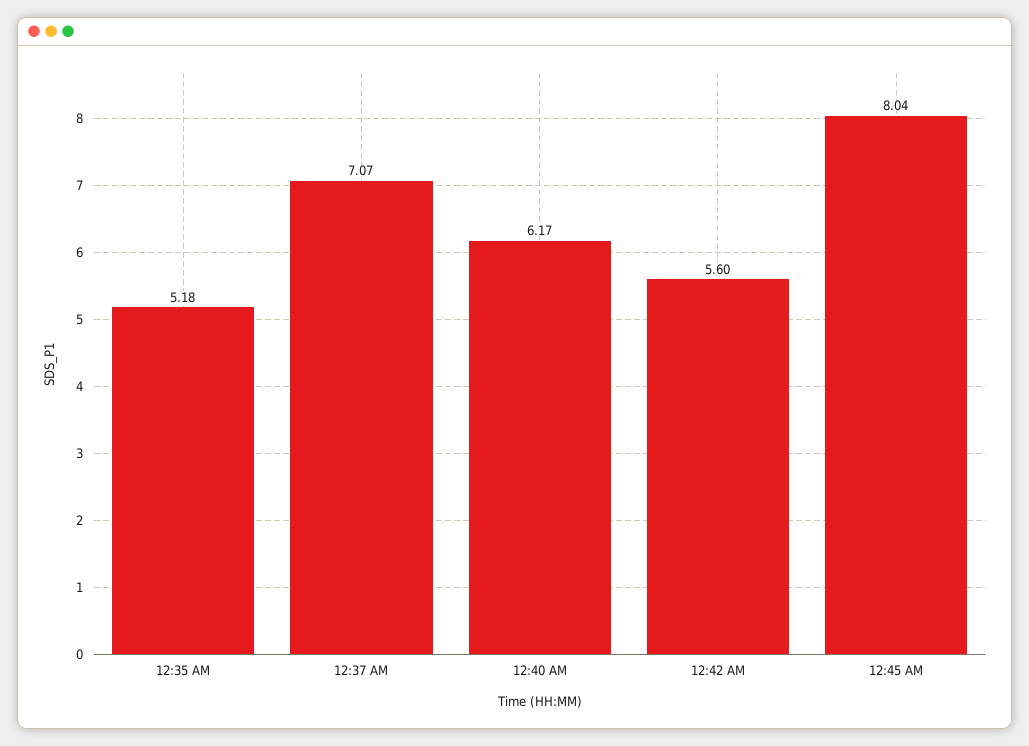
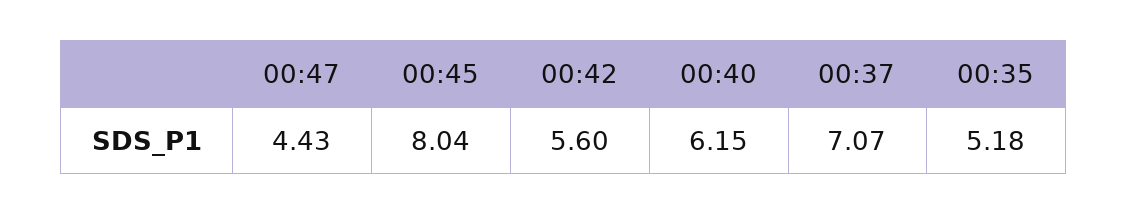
12:40 AM: 6.17 -> 6.15
00:47: none -> 4.43

